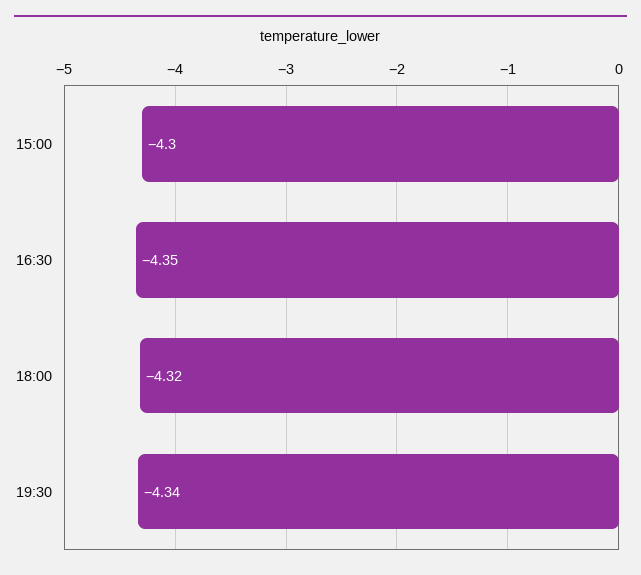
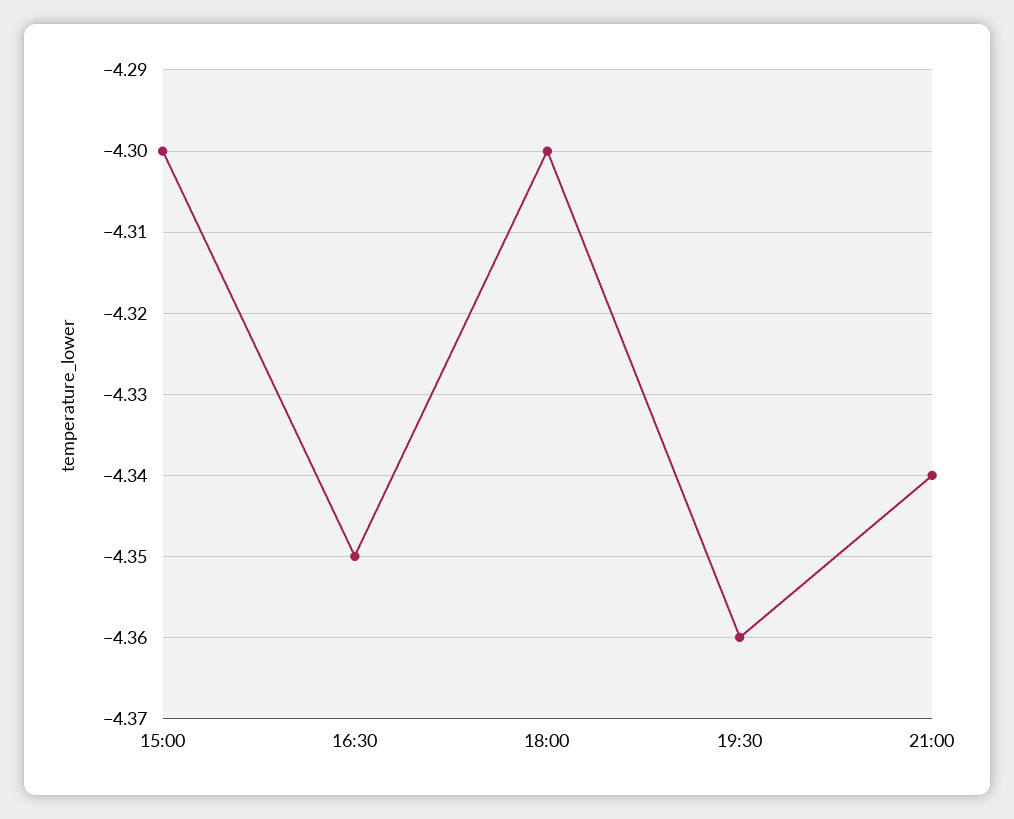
18:00: -4.32 -> -4.3
19:30: -4.34 -> -4.36
21:00: none -> -4.34

